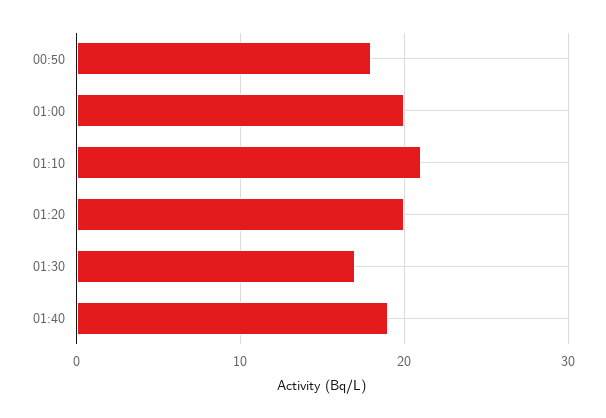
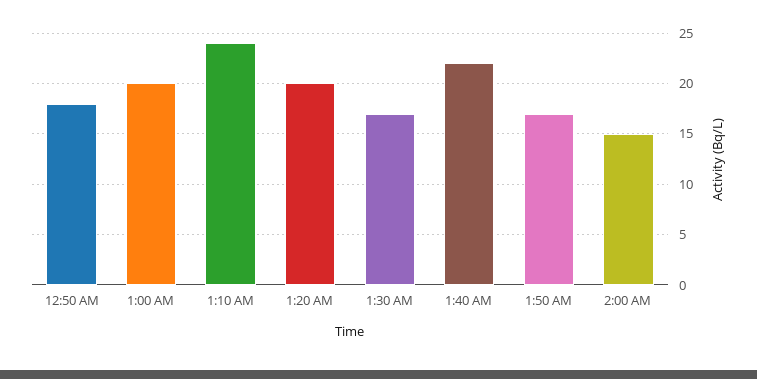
01:10: 21 -> 24
01:40: 19 -> 22
1:50 AM: none -> 17
2:00 AM: none -> 15

